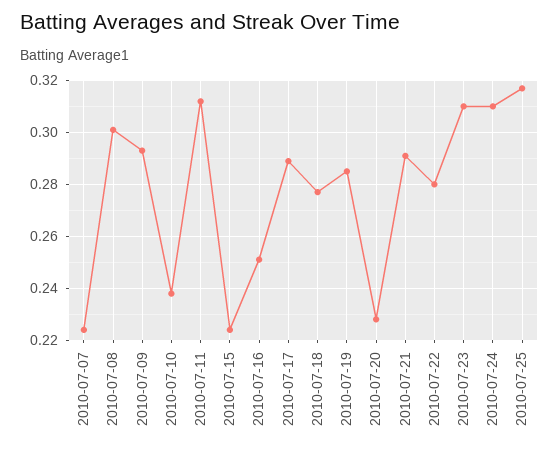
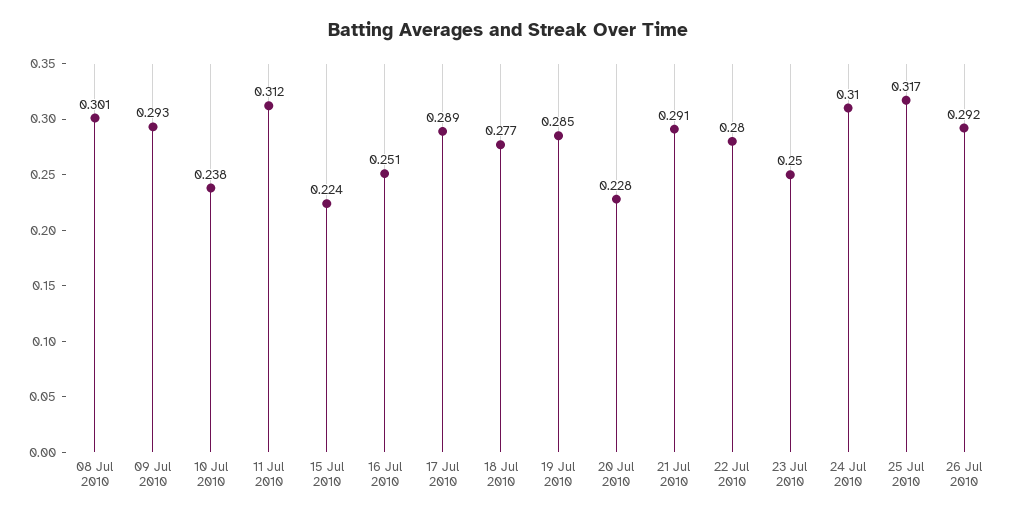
2010-07-07: 0.225 -> none
2010-07-23: 0.31 -> 0.25
26 Jul 2010: none -> 0.292

